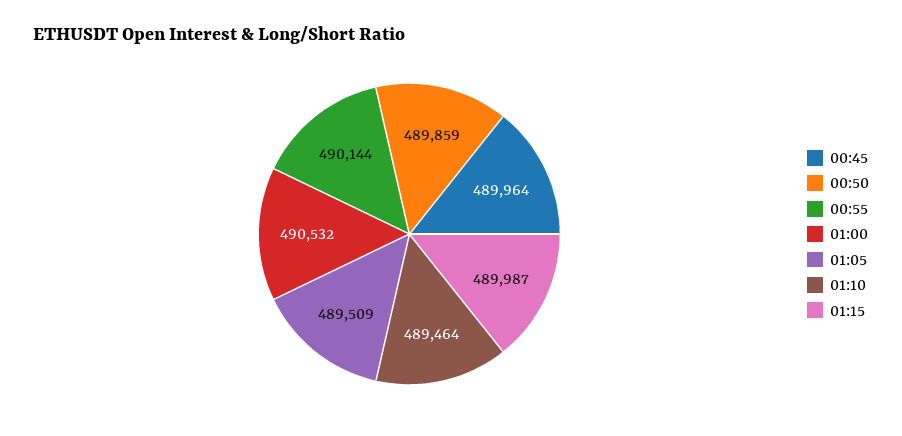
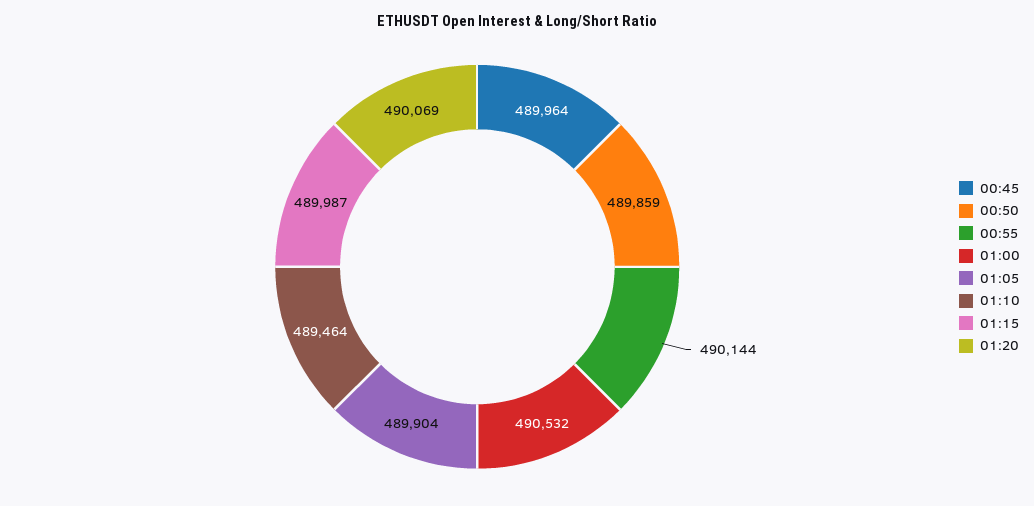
01:05: 489509 -> 489904
01:20: none -> 490069

